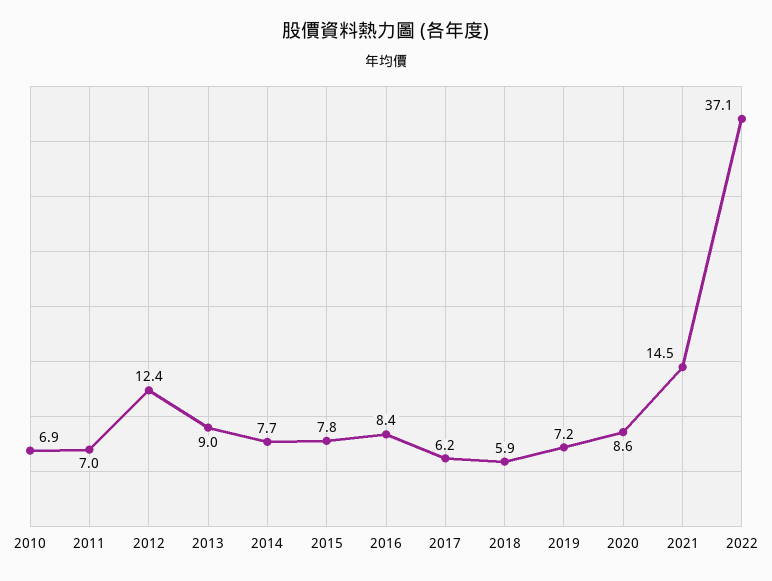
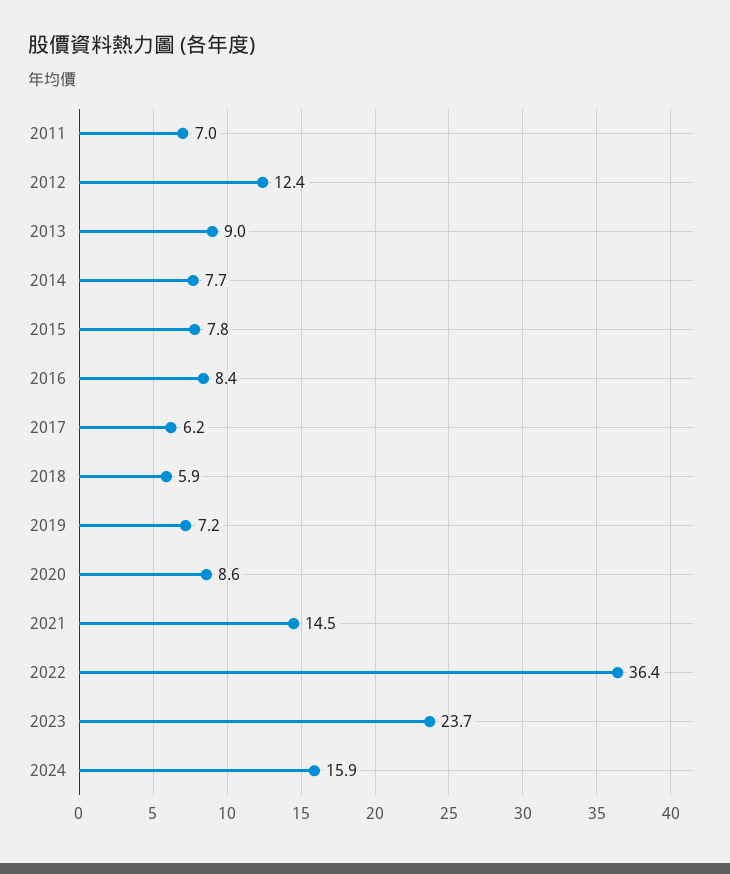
2010: 6.9 -> none
2022: 37.1 -> 36.4
2023: none -> 23.7
2024: none -> 15.9

